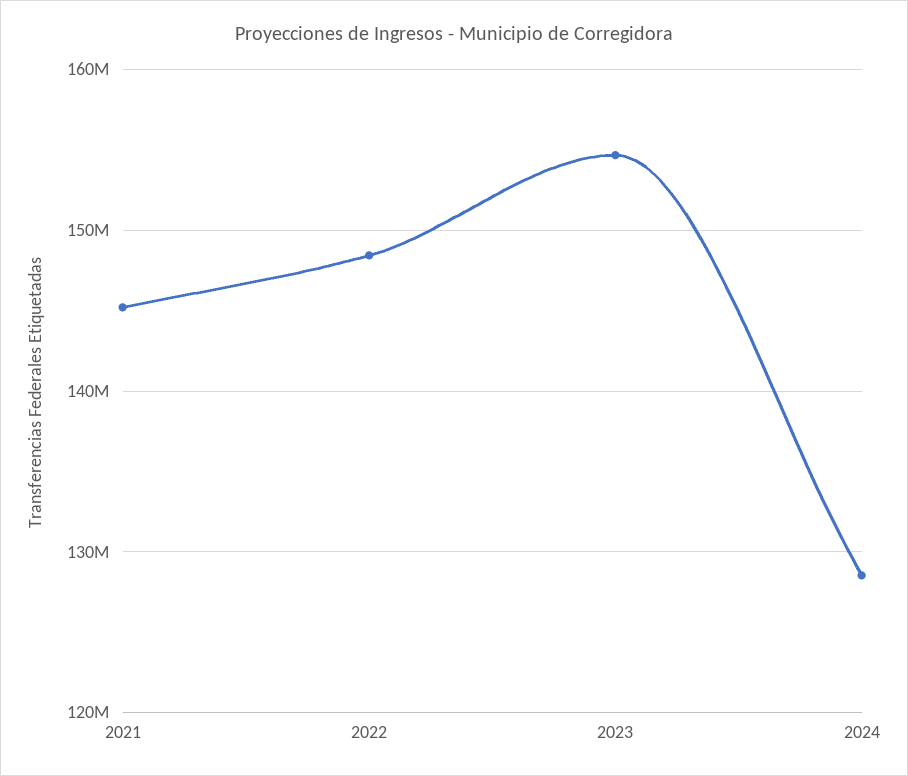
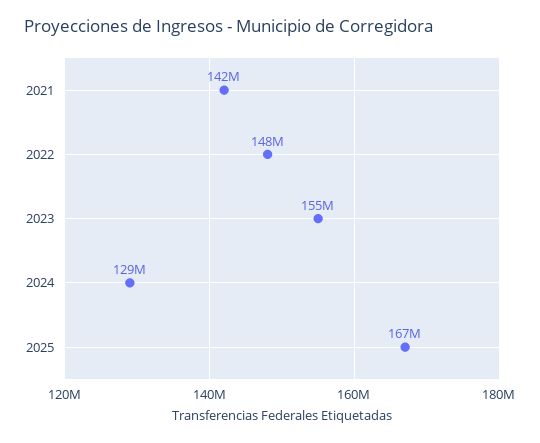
2021: 145000000 -> 142000000
2025: none -> 167000000

